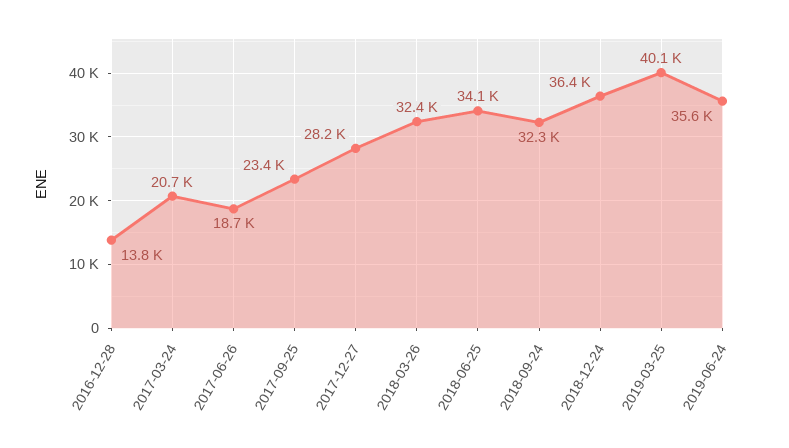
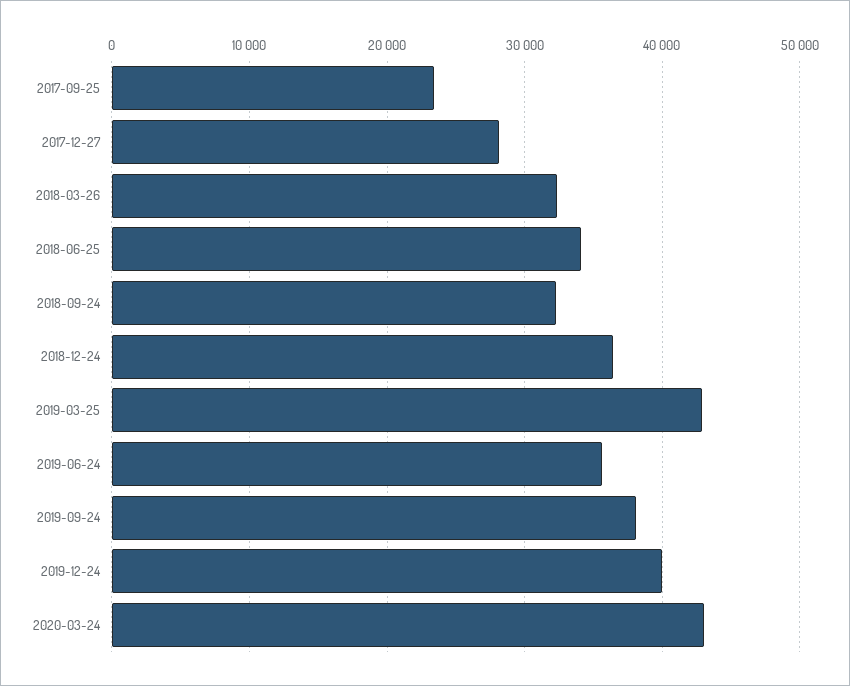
2016-12-28: 13800 -> none
2017-03-24: 20700 -> none
2017-06-26: 18700 -> none
2019-03-25: 40100 -> 43000
2019-09-24: none -> 38000
2019-12-24: none -> 40000
2020-03-24: none -> 43000

